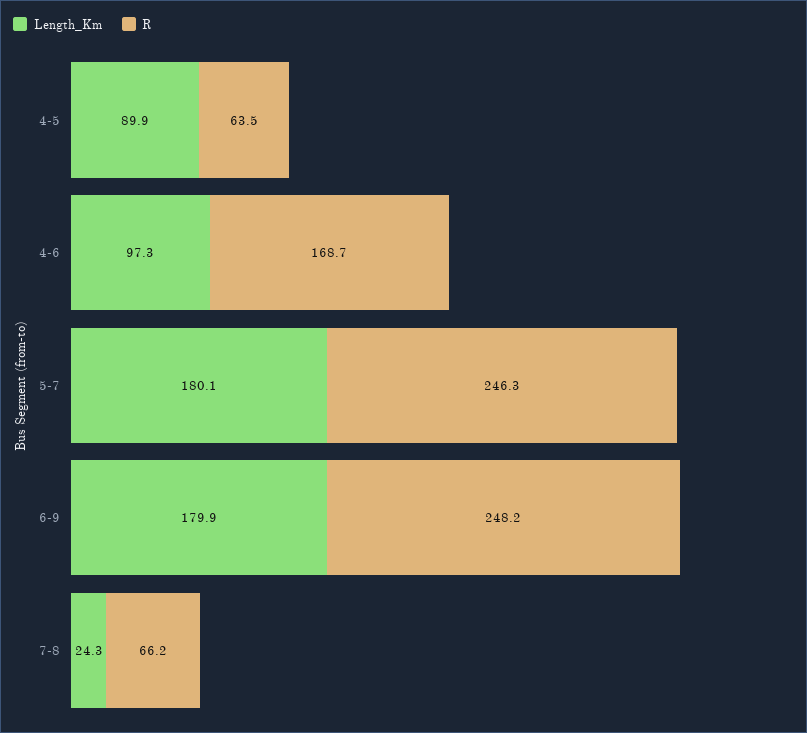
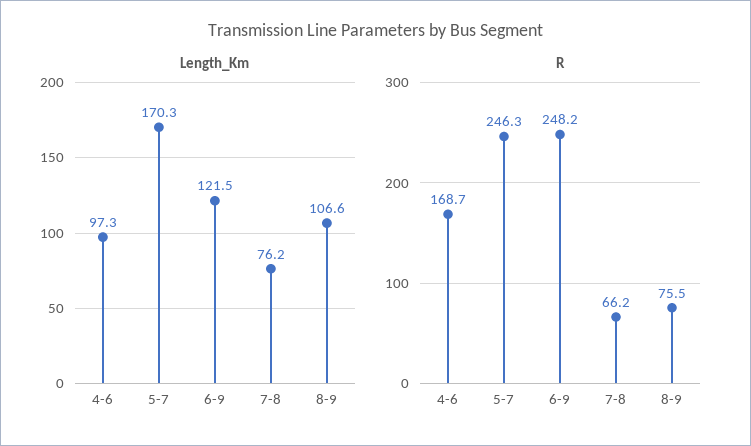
Length_Km, 4-5: 89.9 -> none
R, 4-5: 63.5 -> none
Length_Km, 5-7: 180.1 -> 170.3
Length_Km, 6-9: 179.9 -> 121.5
Length_Km, 7-8: 24.3 -> 76.2
Length_Km, 8-9: none -> 106.6
R, 8-9: none -> 75.5

